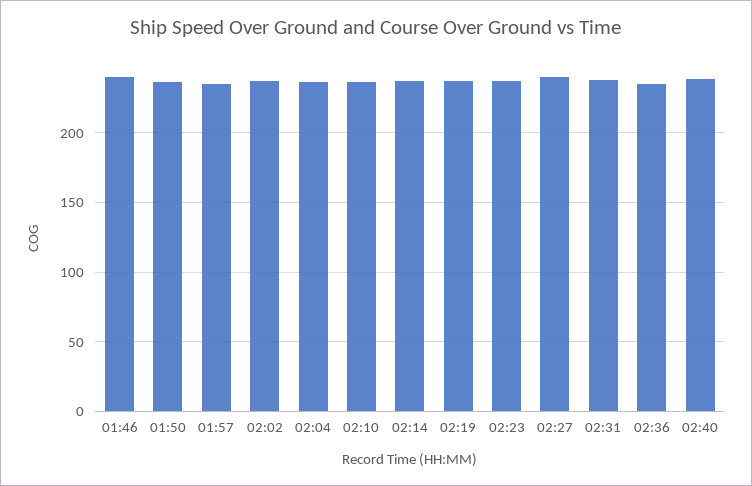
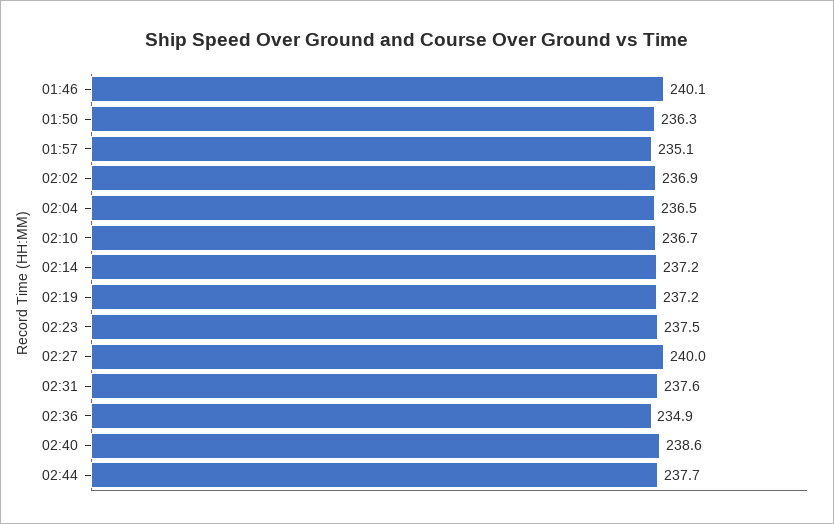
02:44: none -> 237.7

